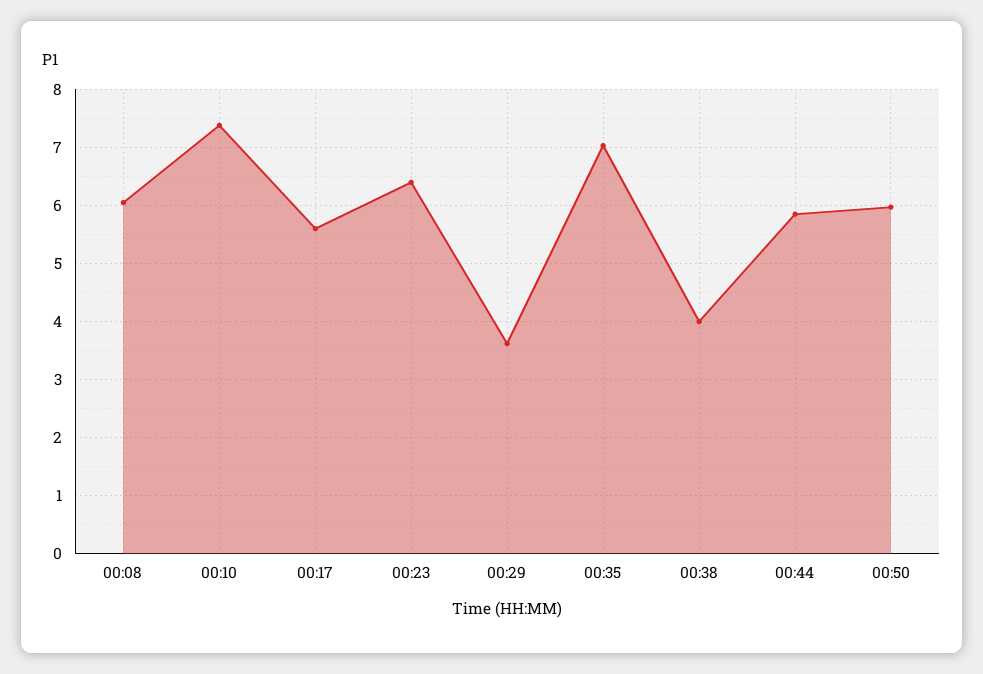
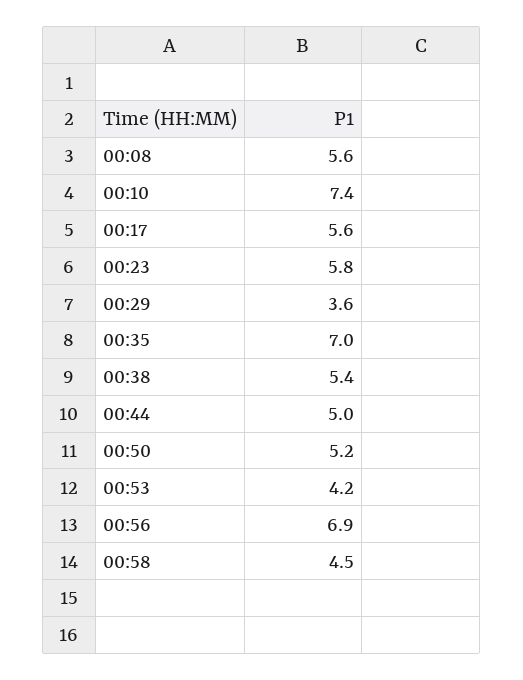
00:08: 6 -> 5.6
00:23: 6.4 -> 5.8
00:38: 4 -> 5.4
00:44: 5.8 -> 5
00:50: 6 -> 5.2
00:53: none -> 4.2
00:56: none -> 6.9
00:58: none -> 4.5

